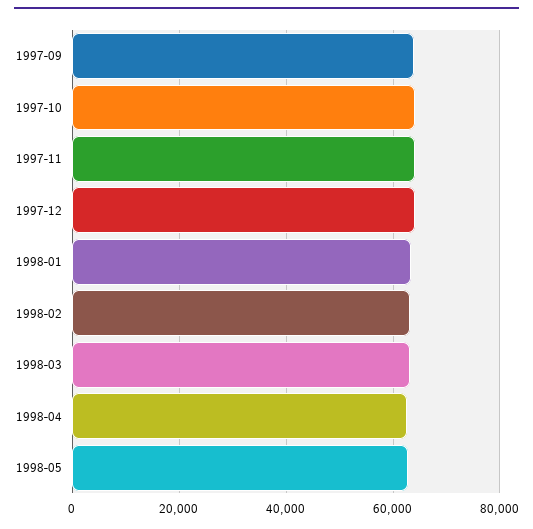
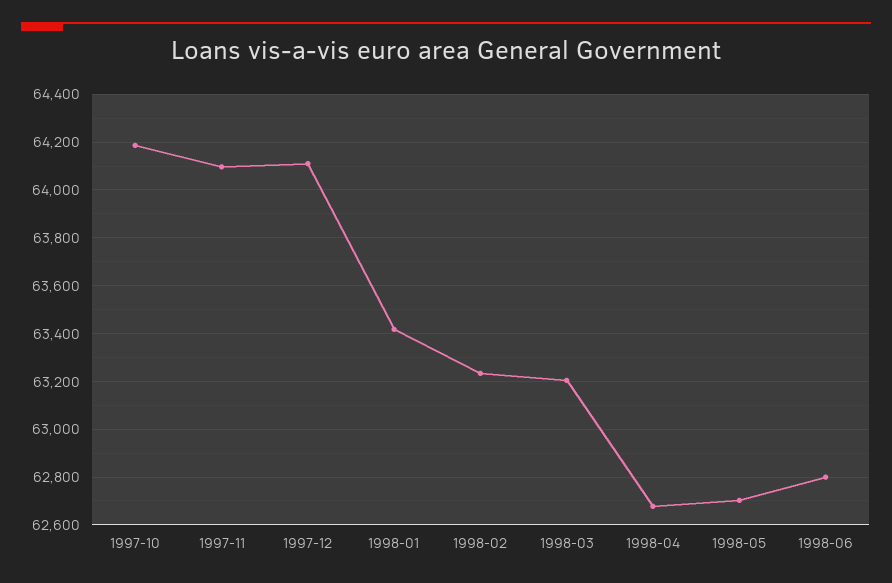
1997-09: 64000 -> none
1998-06: none -> 62800

